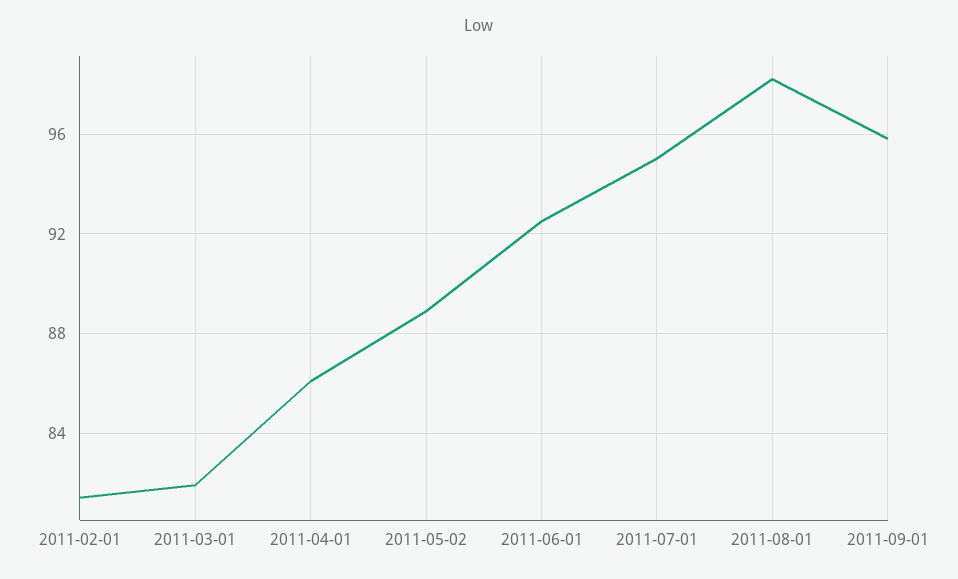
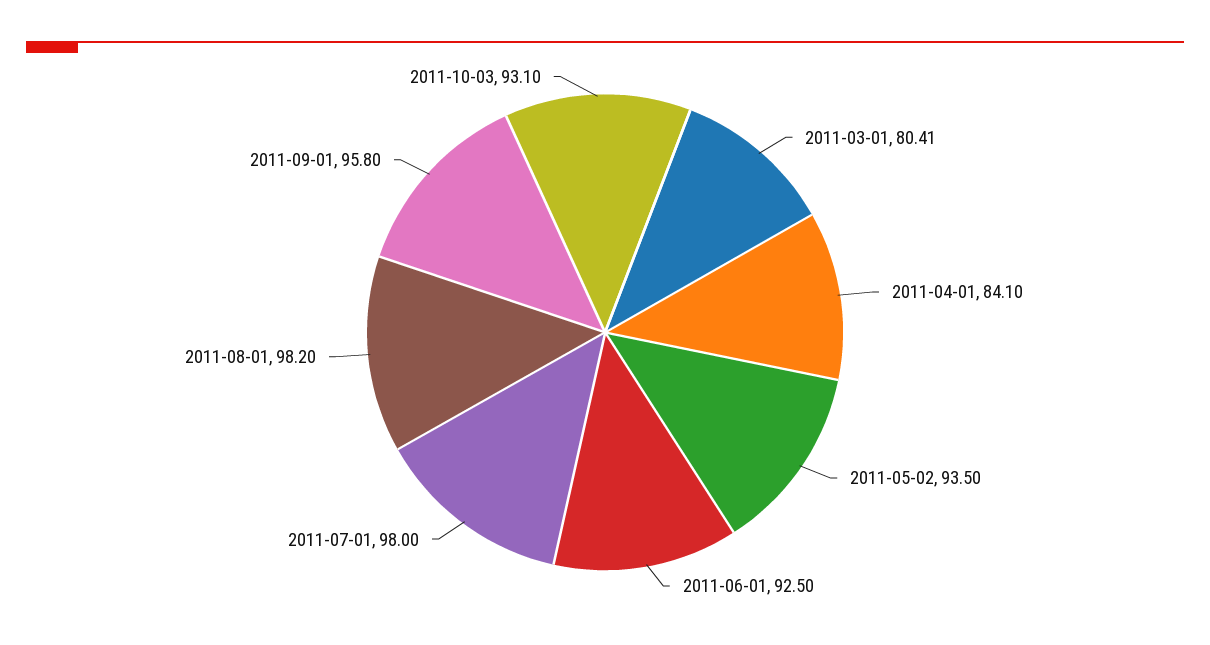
2011-02-01: 81.5 -> none
2011-03-01: 82 -> 80.41
2011-04-01: 86 -> 84.1
2011-05-02: 89 -> 93.5
2011-07-01: 95 -> 98
2011-10-03: none -> 93.1

